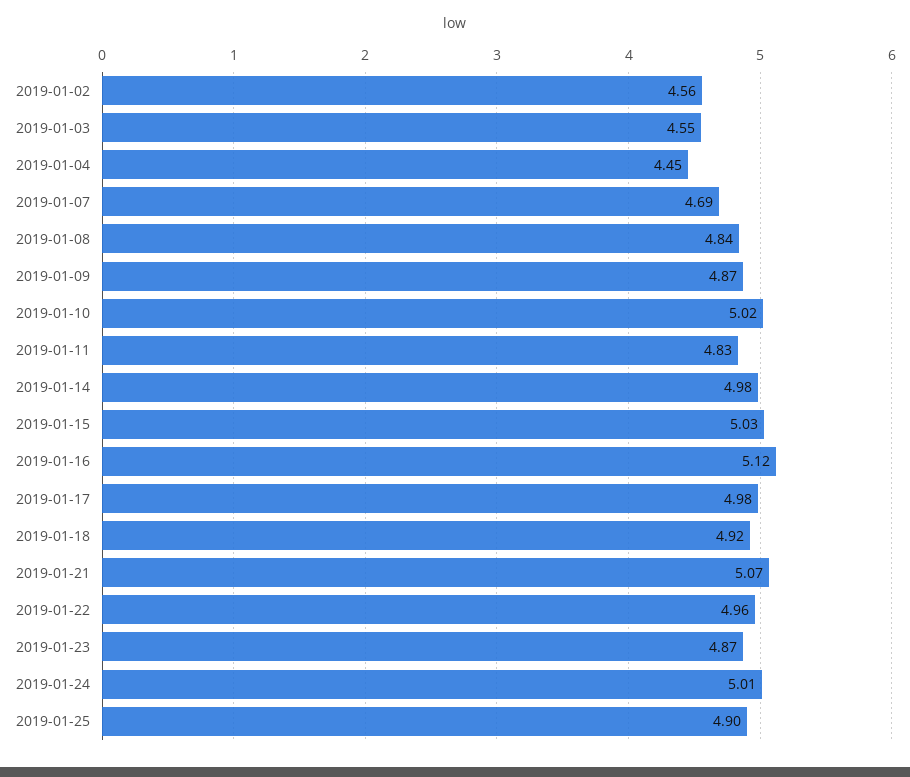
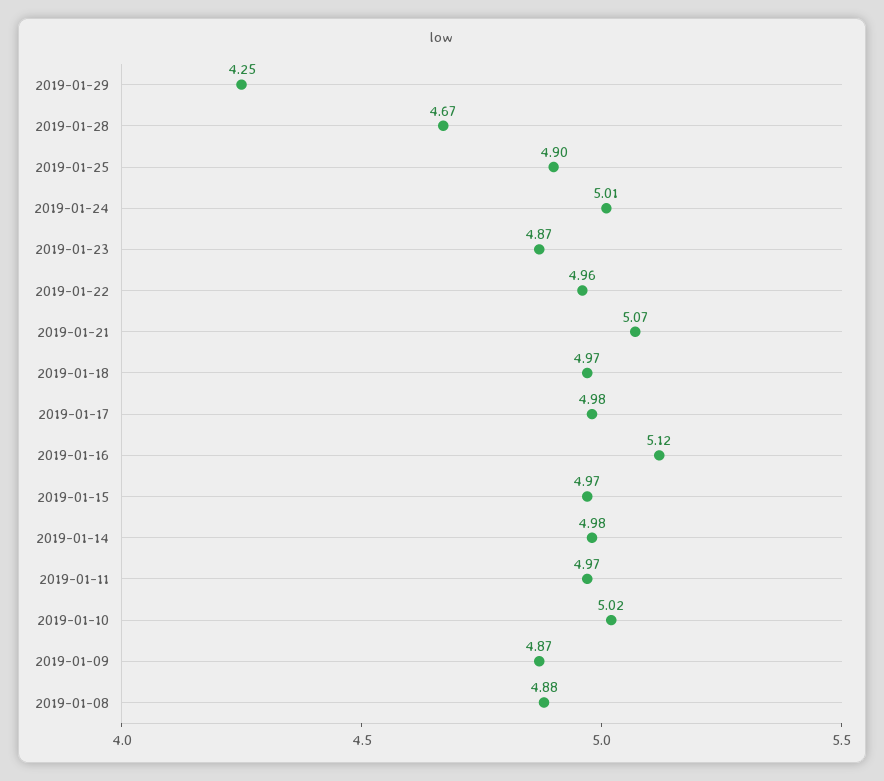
2019-01-02: 4.56 -> none
2019-01-03: 4.55 -> none
2019-01-04: 4.45 -> none
2019-01-07: 4.69 -> none
2019-01-08: 4.84 -> 4.88
2019-01-11: 4.83 -> 4.97
2019-01-15: 5.03 -> 4.97
2019-01-18: 4.92 -> 4.97
2019-01-29: none -> 4.25
2019-01-28: none -> 4.67

